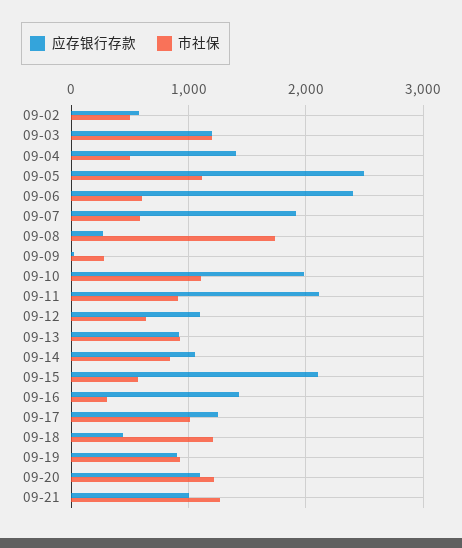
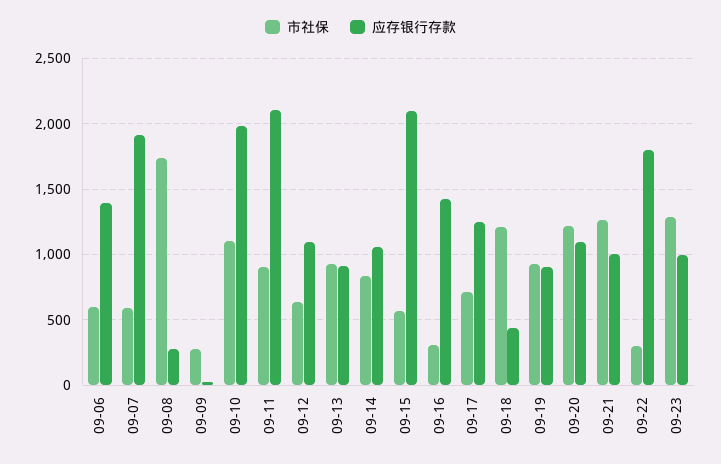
应存银行存款, 09-02: 600 -> none
市社保, 09-02: 500 -> none
应存银行存款, 09-03: 1200 -> none
市社保, 09-03: 1200 -> none
应存银行存款, 09-04: 1400 -> none
市社保, 09-04: 500 -> none
应存银行存款, 09-05: 2500 -> none
市社保, 09-05: 1100 -> none
应存银行存款, 09-06: 2400 -> 1400
市社保, 09-17: 1000 -> 700
市社保, 09-22: none -> 300
应存银行存款, 09-22: none -> 1800
市社保, 09-23: none -> 1300
应存银行存款, 09-23: none -> 1000

